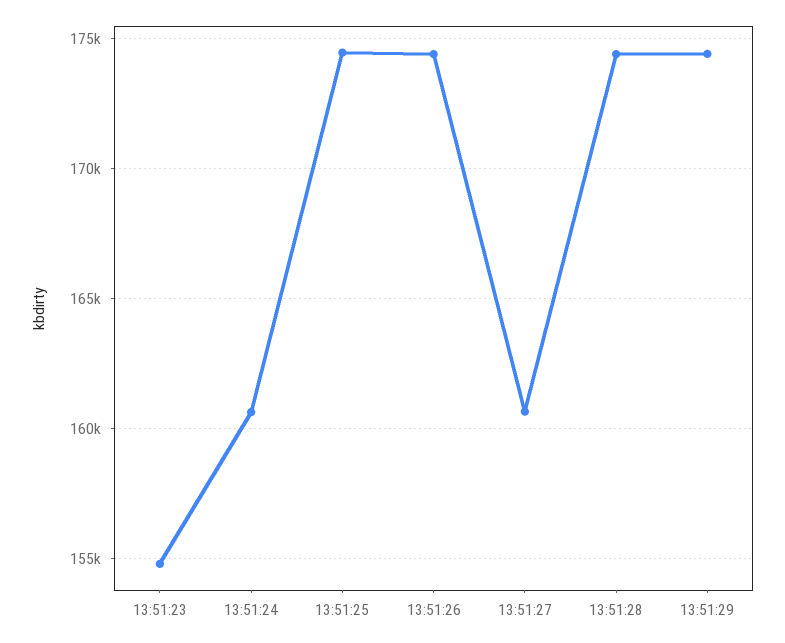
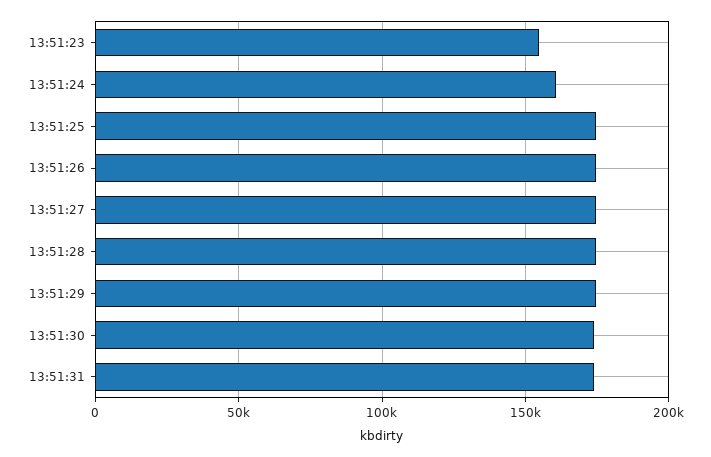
13:51:27: 160500 -> 175000
13:51:30: none -> 175000
13:51:31: none -> 175000

